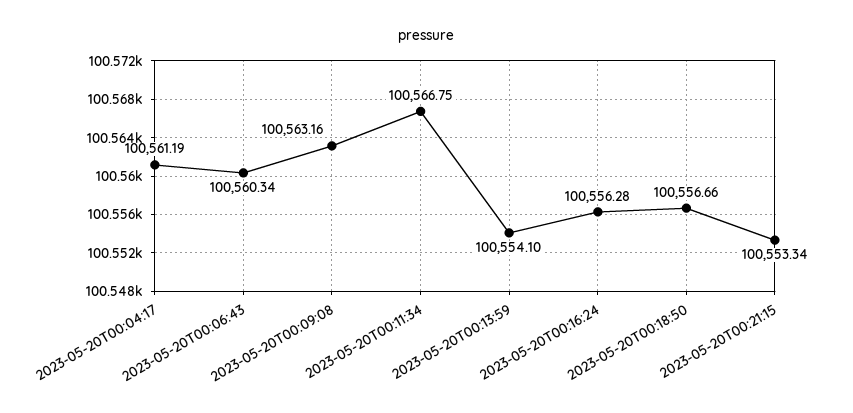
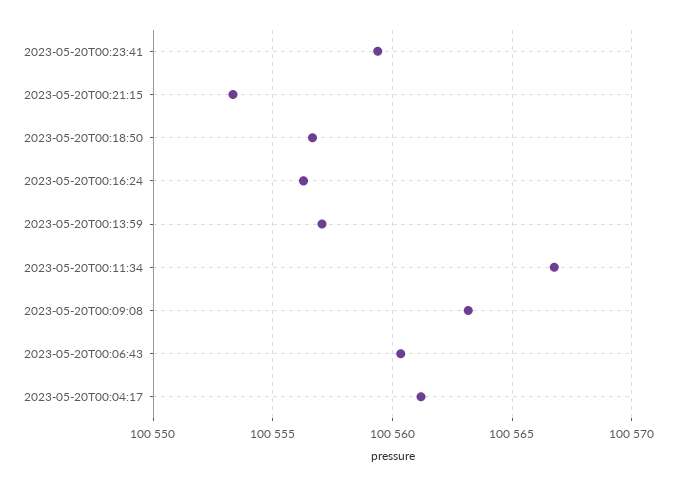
2023-05-20T00:13:59: 100554.1 -> 100557
2023-05-20T00:23:41: none -> 100559.5

